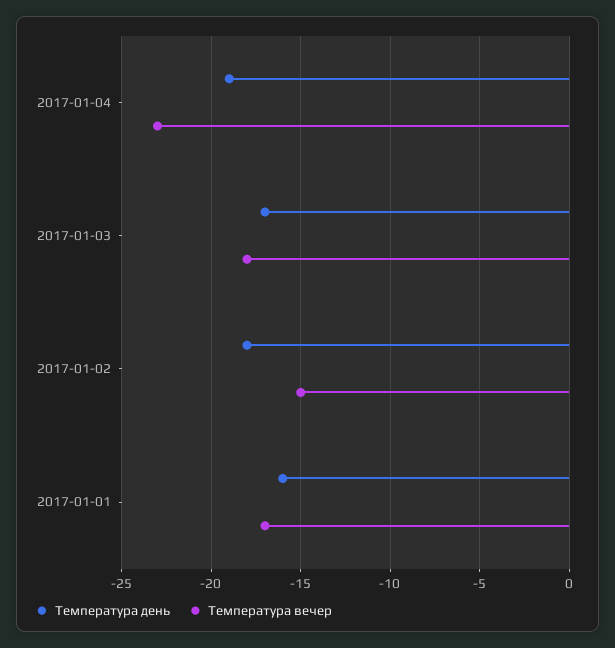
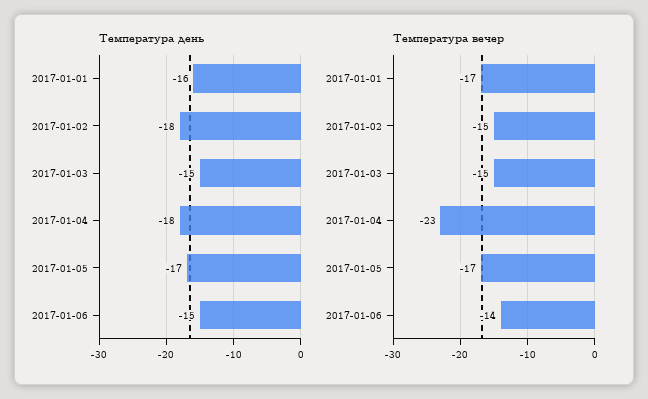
Температура день, 2017-01-04: -19 -> -18
Температура день, 2017-01-03: -17 -> -15
Температура вечер, 2017-01-03: -18 -> -15
Температура день, 2017-01-05: none -> -17
Температура день, 2017-01-06: none -> -15
Температура вечер, 2017-01-05: none -> -17
Температура вечер, 2017-01-06: none -> -14

